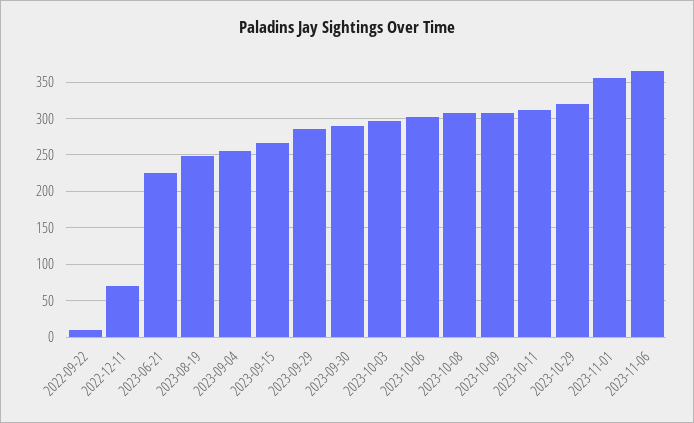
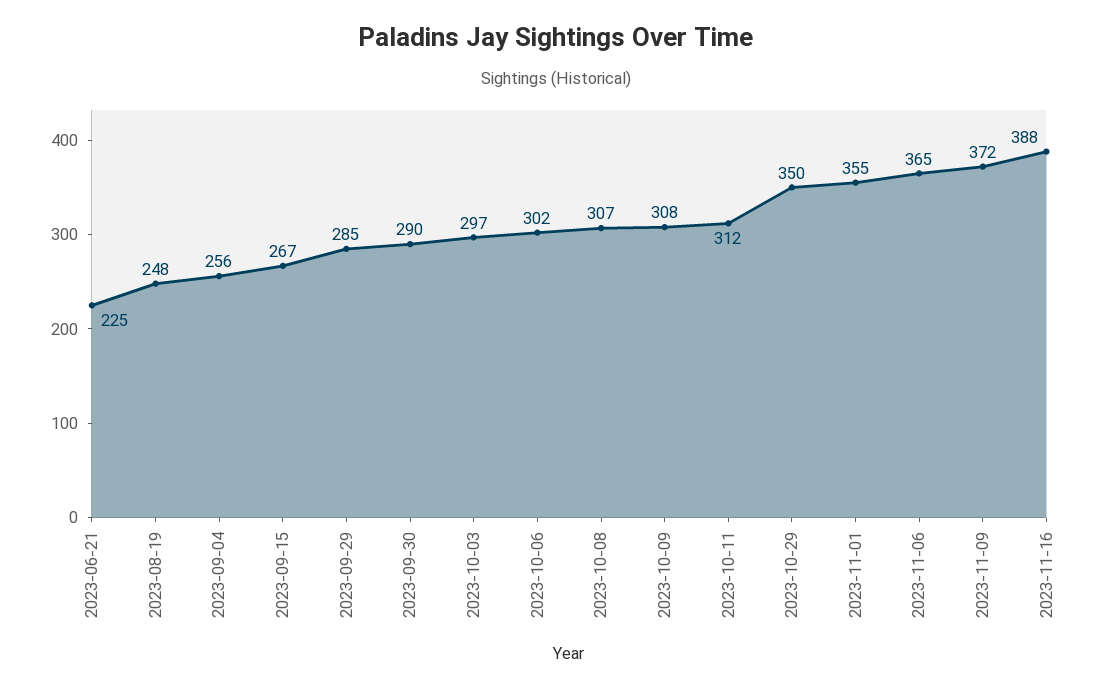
2022-09-22: 10 -> none
2022-12-11: 70 -> none
2023-10-29: 320 -> 350
2023-11-09: none -> 372
2023-11-16: none -> 388

